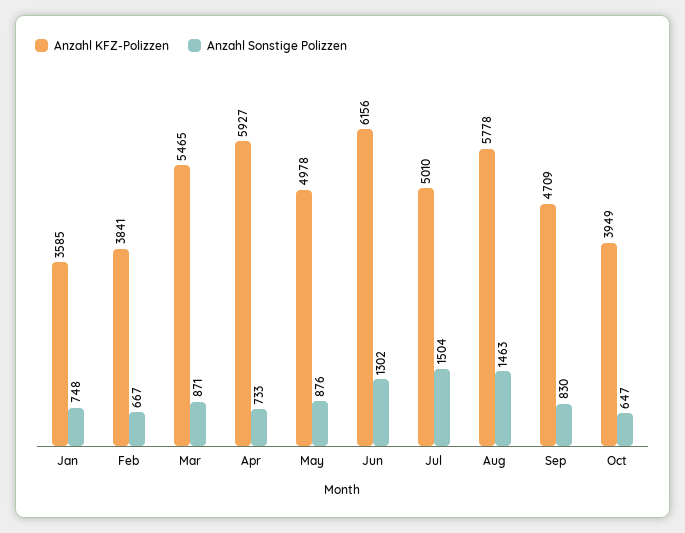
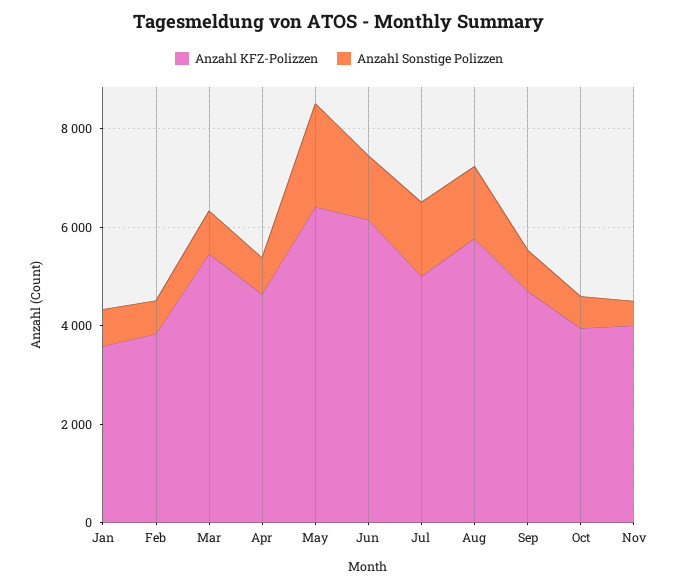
Anzahl KFZ-Polizzen, Apr: 5927 -> 4500
Anzahl KFZ-Polizzen, May: 4978 -> 6500
Anzahl Sonstige Polizzen, May: 876 -> 2000
Anzahl KFZ-Polizzen, Nov: none -> 4000
Anzahl Sonstige Polizzen, Nov: none -> 500

